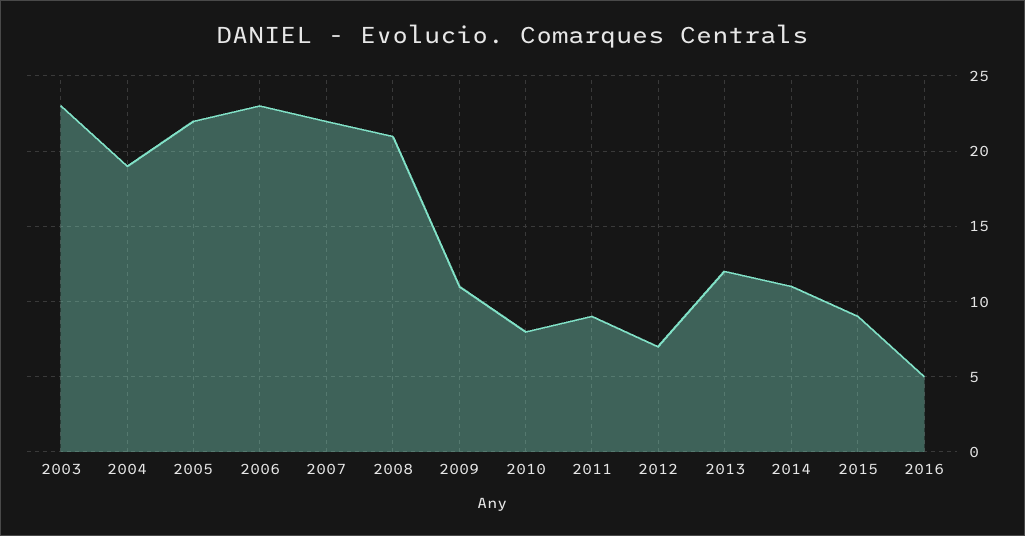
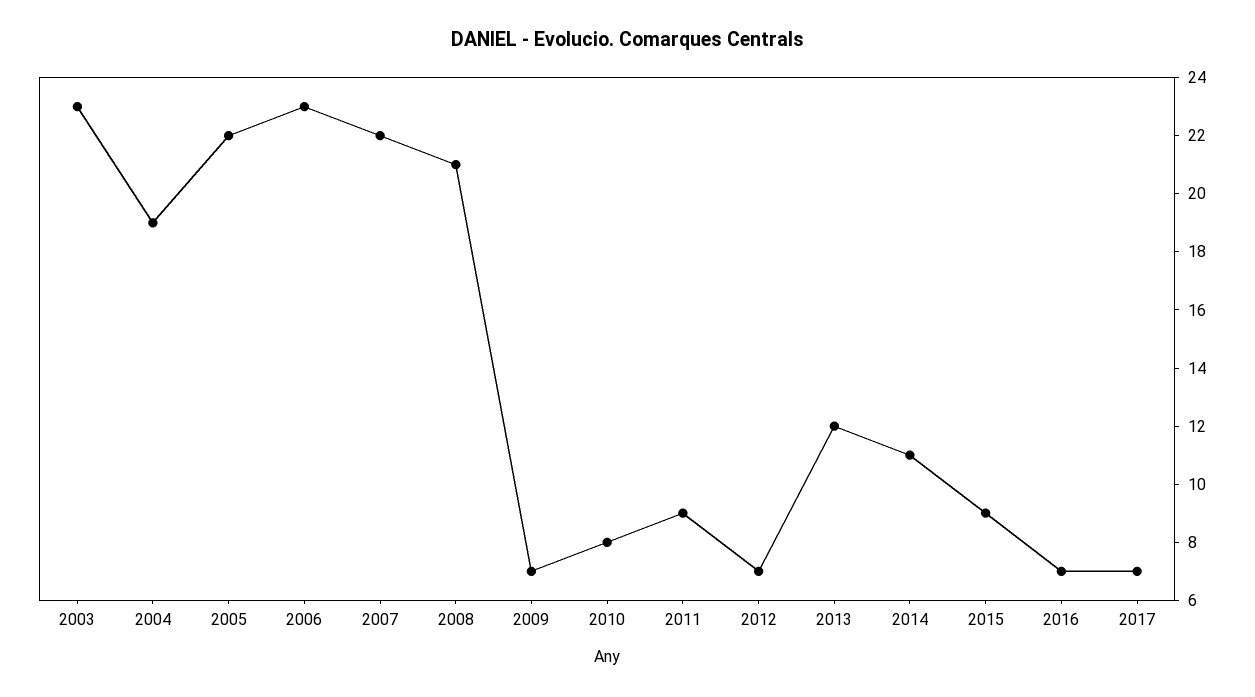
2009: 11 -> 7
2016: 5 -> 7
2017: none -> 7

